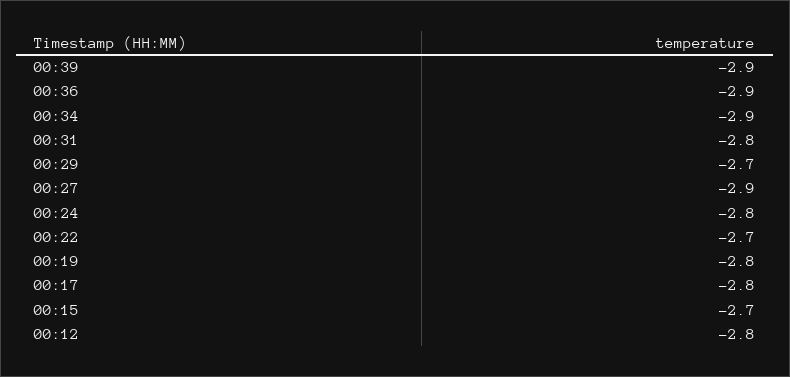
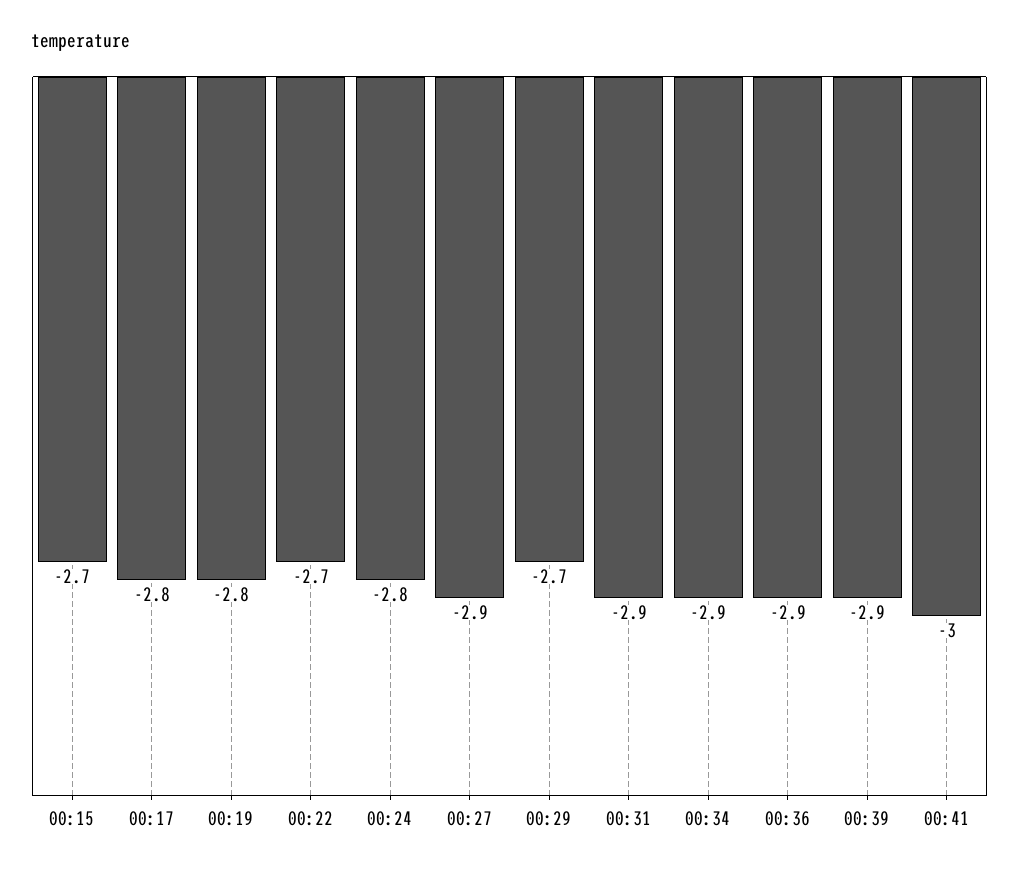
00:31: -2.8 -> -2.9
00:12: -2.8 -> none
00:41: none -> -3

